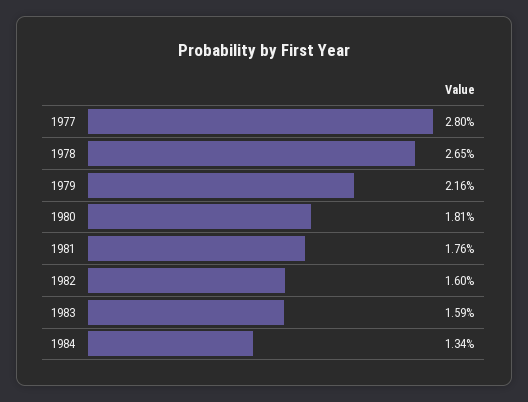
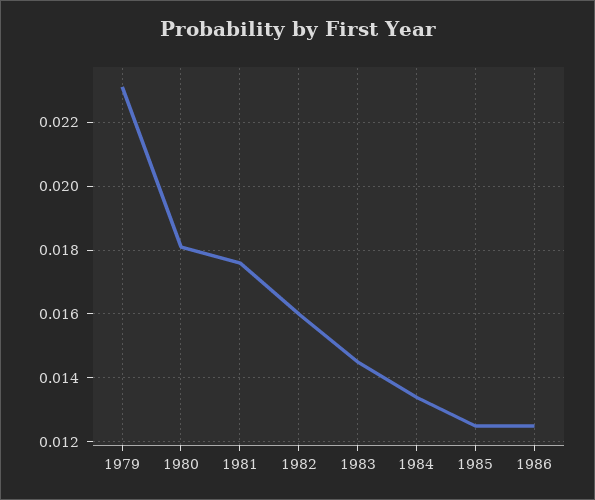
1977: 0.028 -> none
1978: 0.0265 -> none
1979: 0.0216 -> 0.023
1983: 0.0159 -> 0.0145
1985: none -> 0.0125
1986: none -> 0.0125

